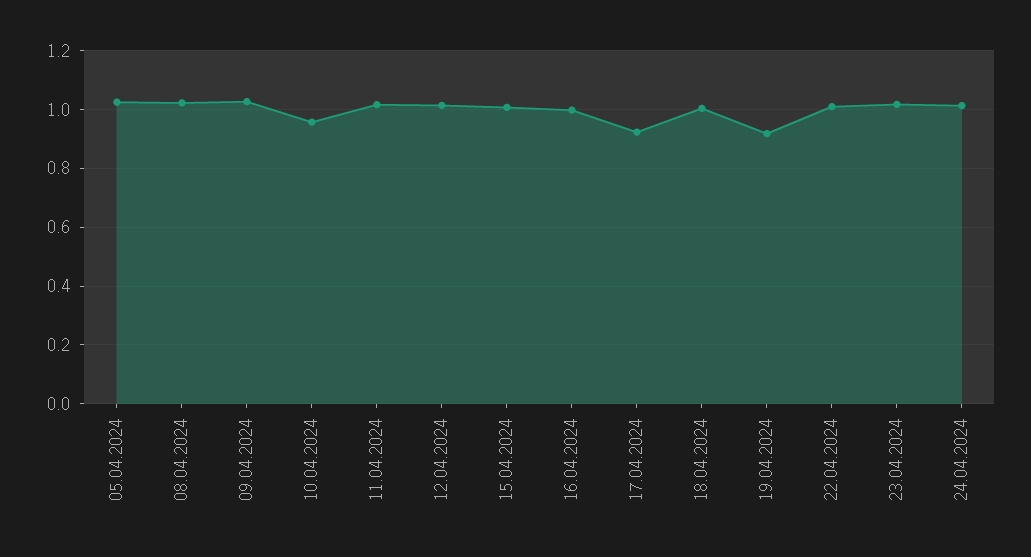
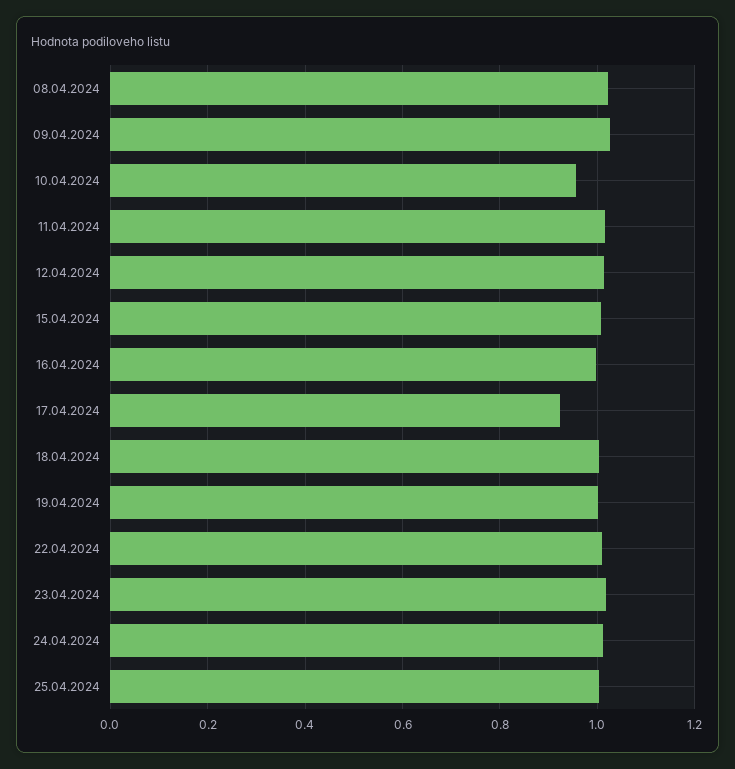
05.04.2024: 1.025 -> none
19.04.2024: 0.925 -> 1
25.04.2024: none -> 1

